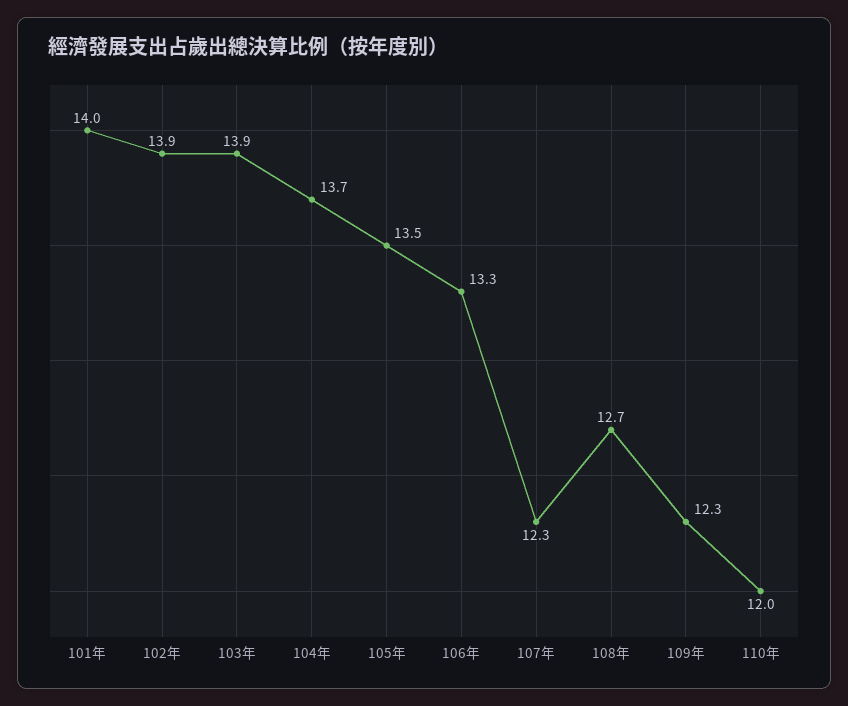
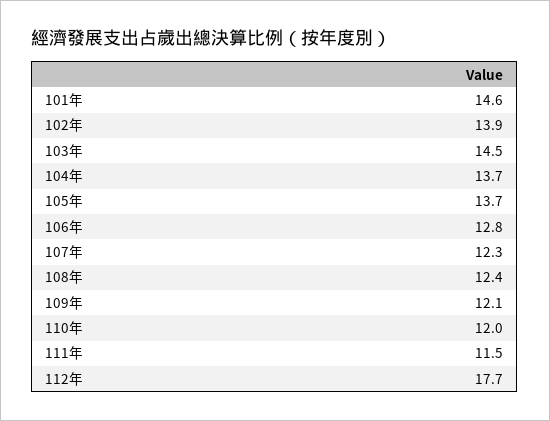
101年: 14 -> 14.6
103年: 13.9 -> 14.5
105年: 13.5 -> 13.7
106年: 13.3 -> 12.8
108年: 12.7 -> 12.4
109年: 12.3 -> 12.1
111年: none -> 11.5
112年: none -> 17.7

